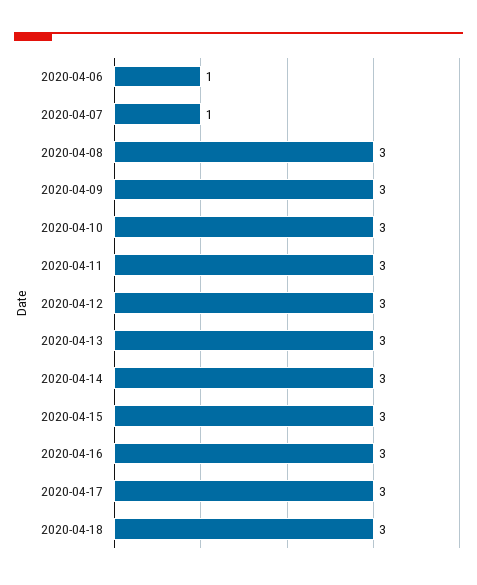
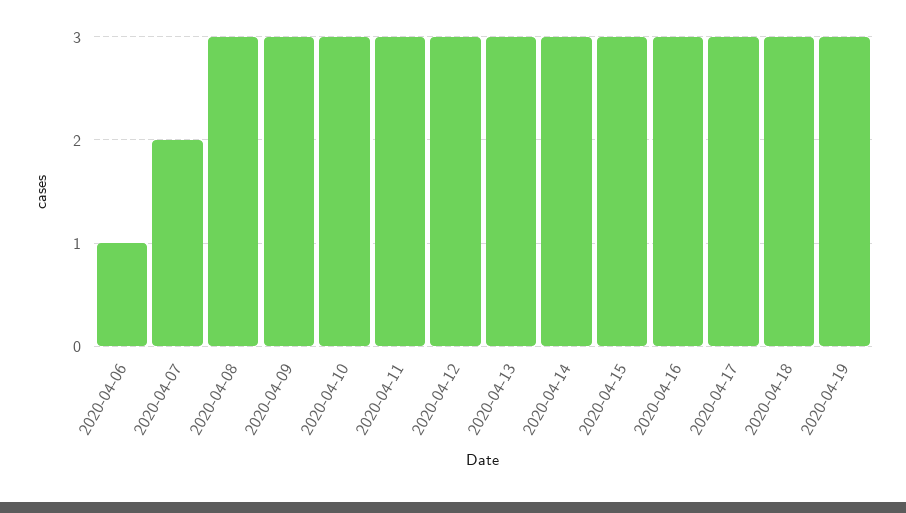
2020-04-07: 1 -> 2
2020-04-19: none -> 3

